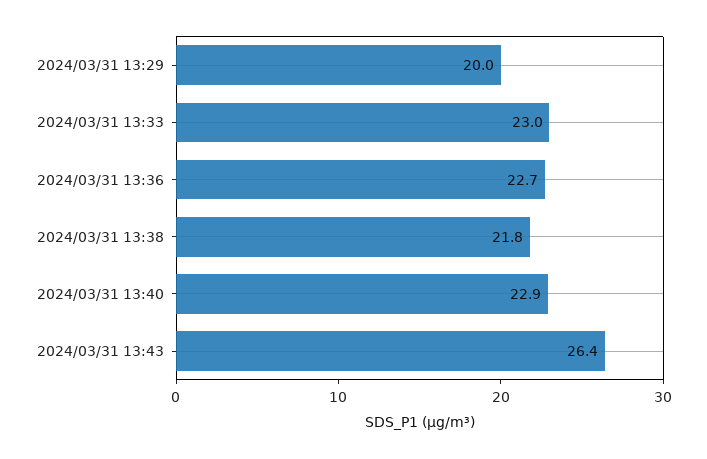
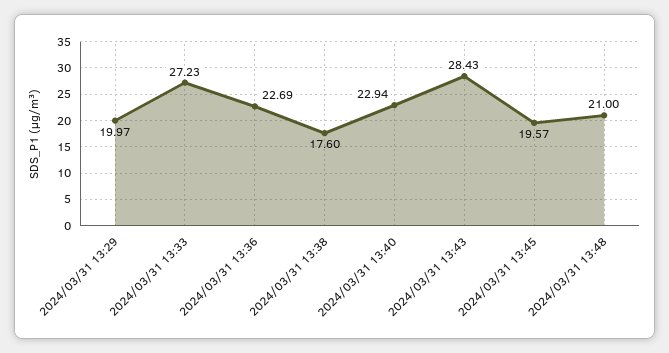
2024/03/31 13:33: 23 -> 27.23
2024/03/31 13:38: 21.8 -> 17.6
2024/03/31 13:43: 26.4 -> 28.43
2024/03/31 13:45: none -> 19.57
2024/03/31 13:48: none -> 21

